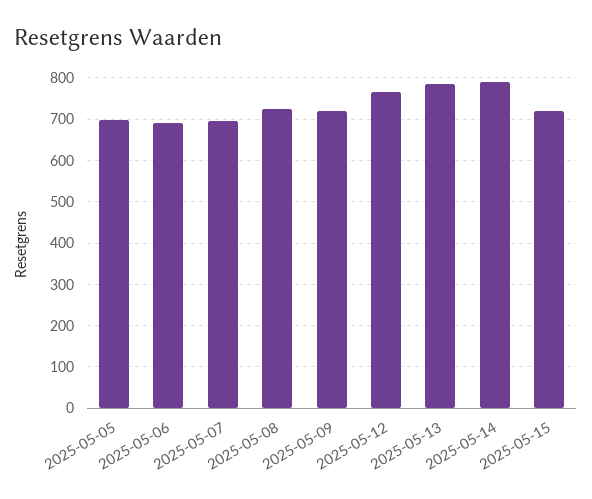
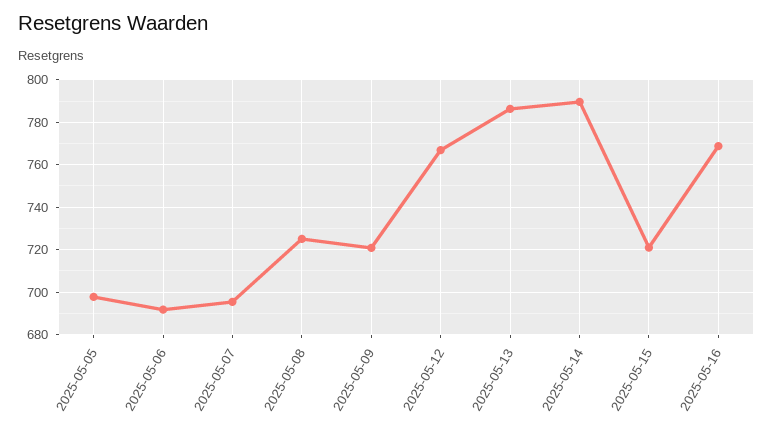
2025-05-16: none -> 770

